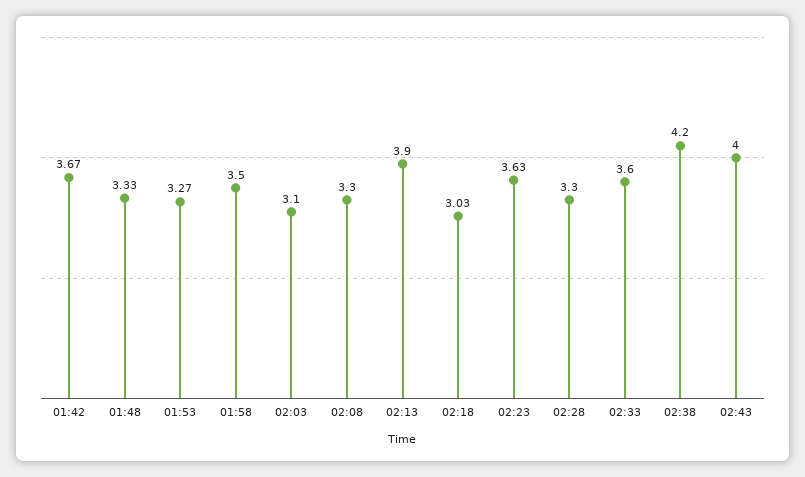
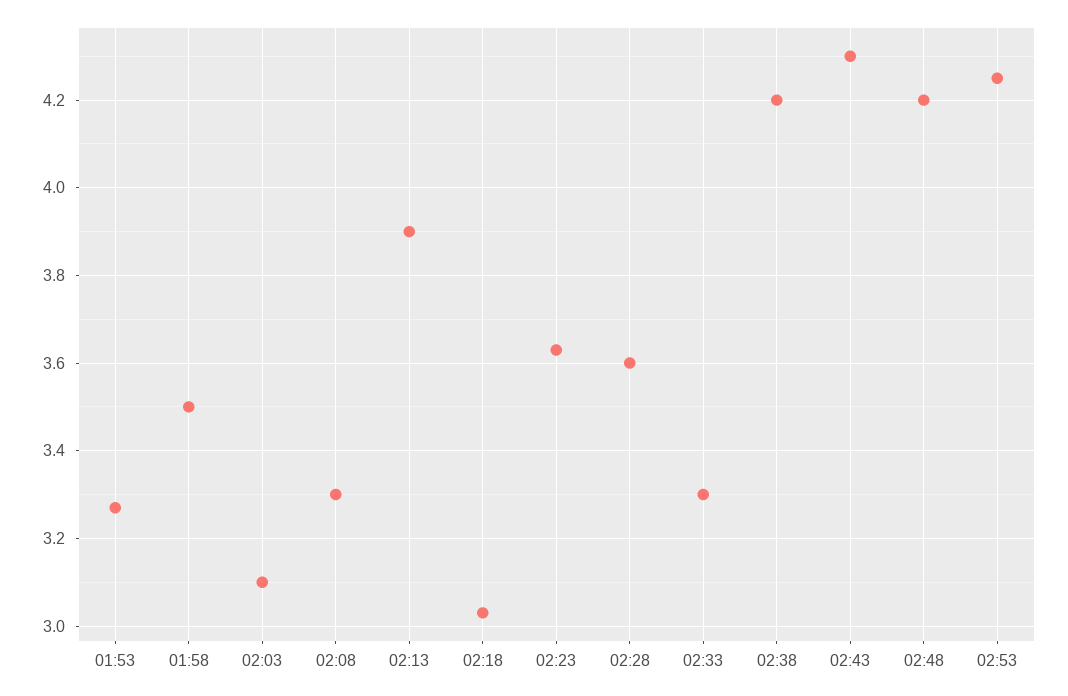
01:42: 3.67 -> none
01:48: 3.33 -> none
02:28: 3.3 -> 3.6
02:33: 3.6 -> 3.3
02:43: 4 -> 4.3
02:48: none -> 4.2
02:53: none -> 4.25

